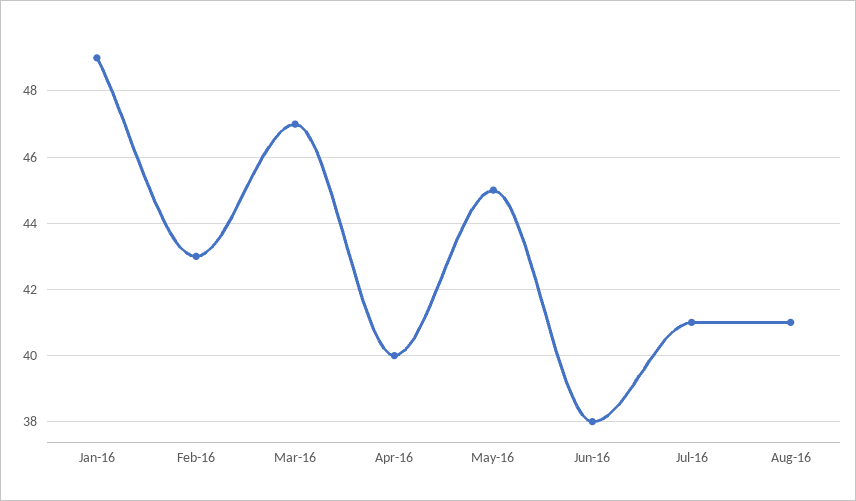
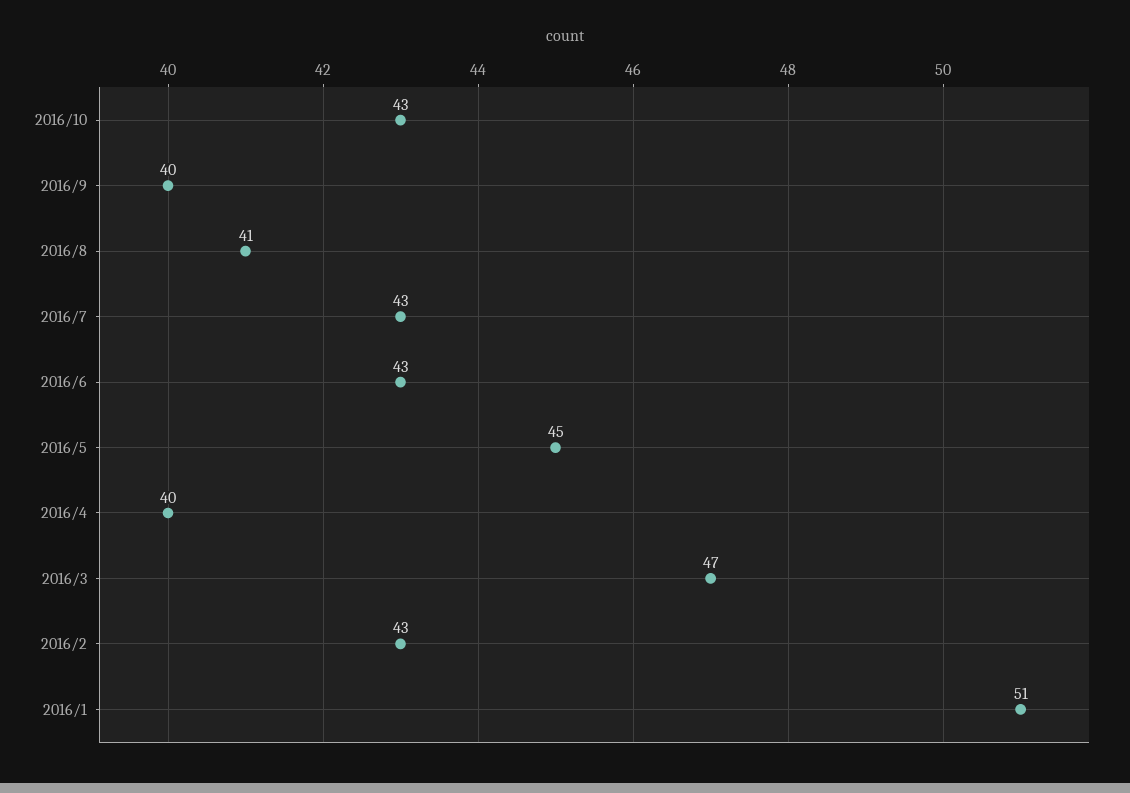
Jan-16: 49 -> 51
Jun-16: 38 -> 43
Jul-16: 41 -> 43
2016/10: none -> 43
2016/9: none -> 40

